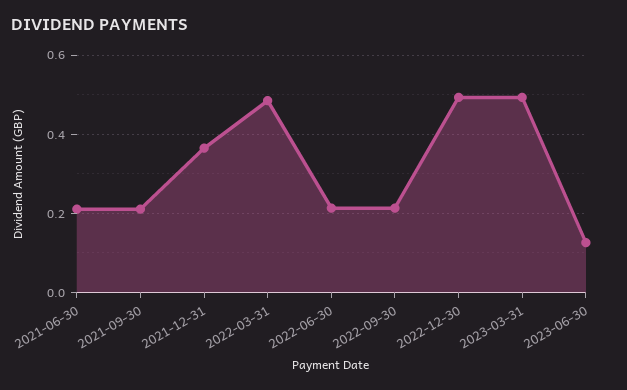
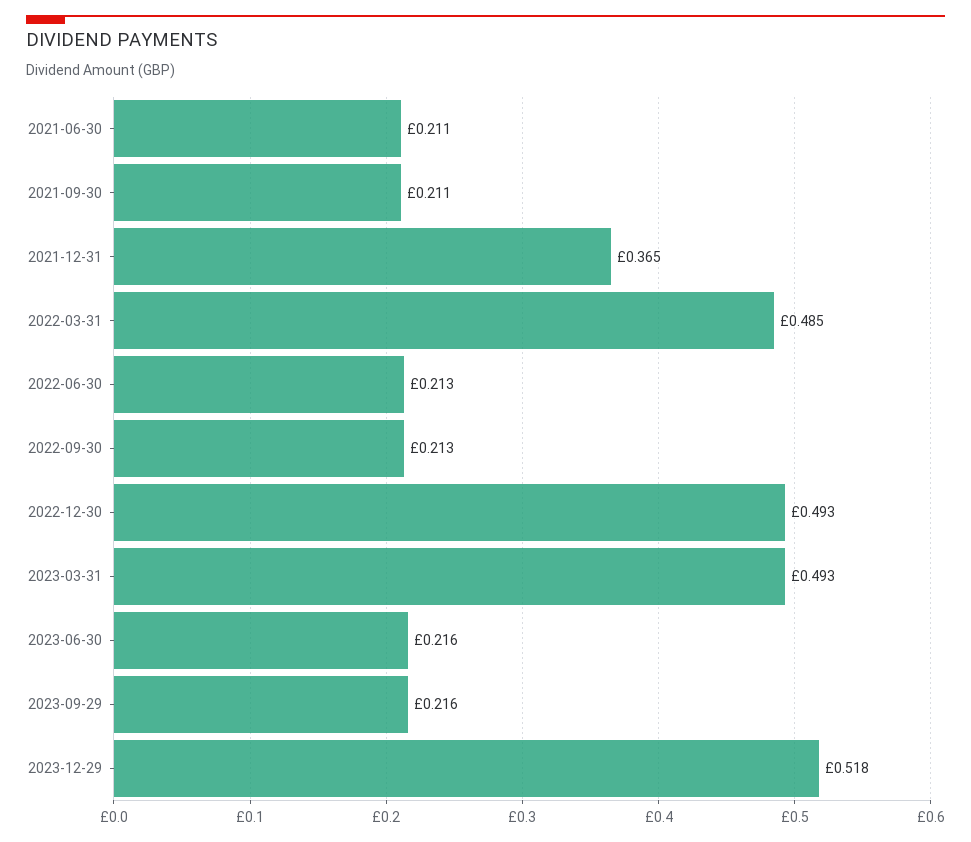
2023-06-30: 0.12 -> 0.216
2023-09-29: none -> 0.216
2023-12-29: none -> 0.518

